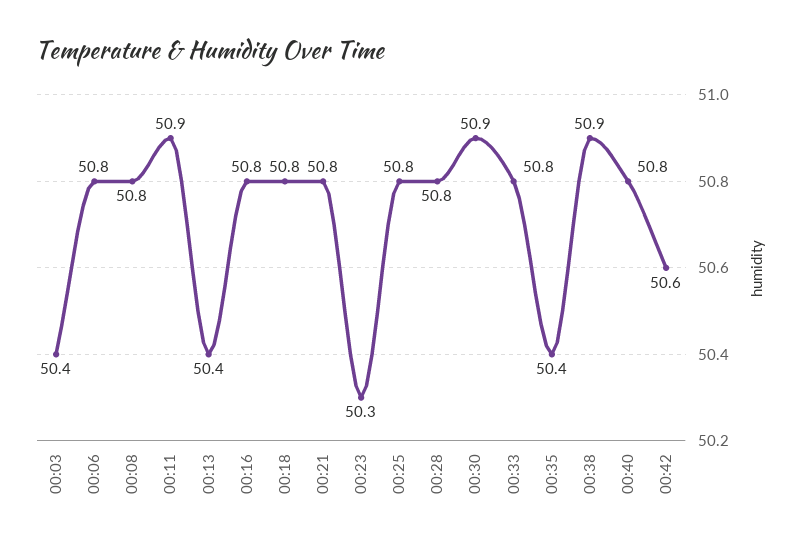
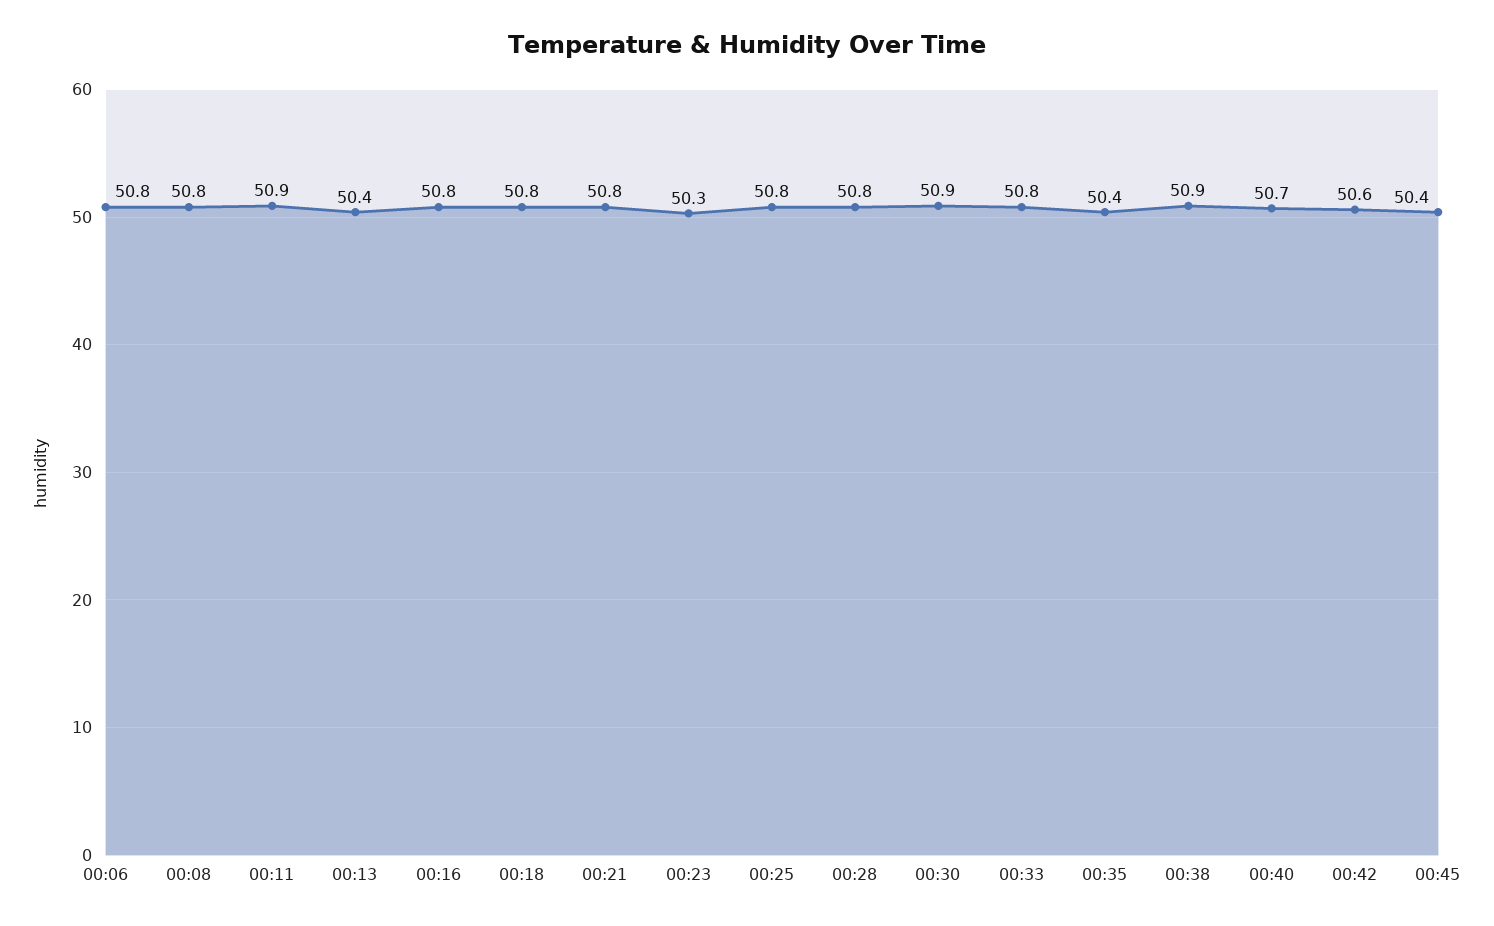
00:03: 50.4 -> none
00:40: 50.8 -> 50.7
00:45: none -> 50.4

